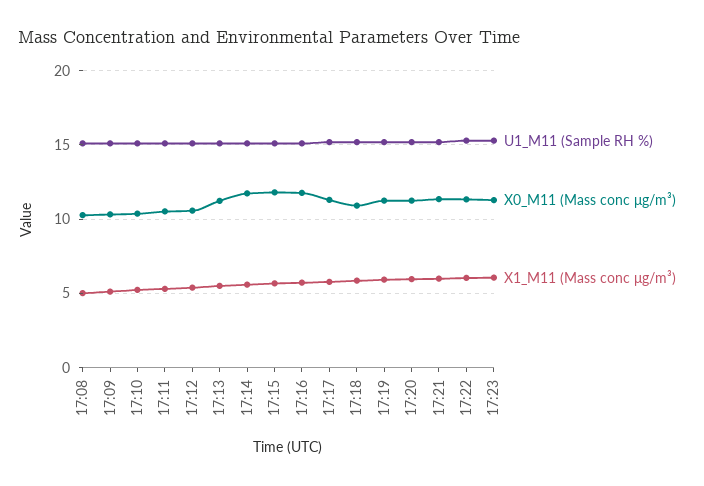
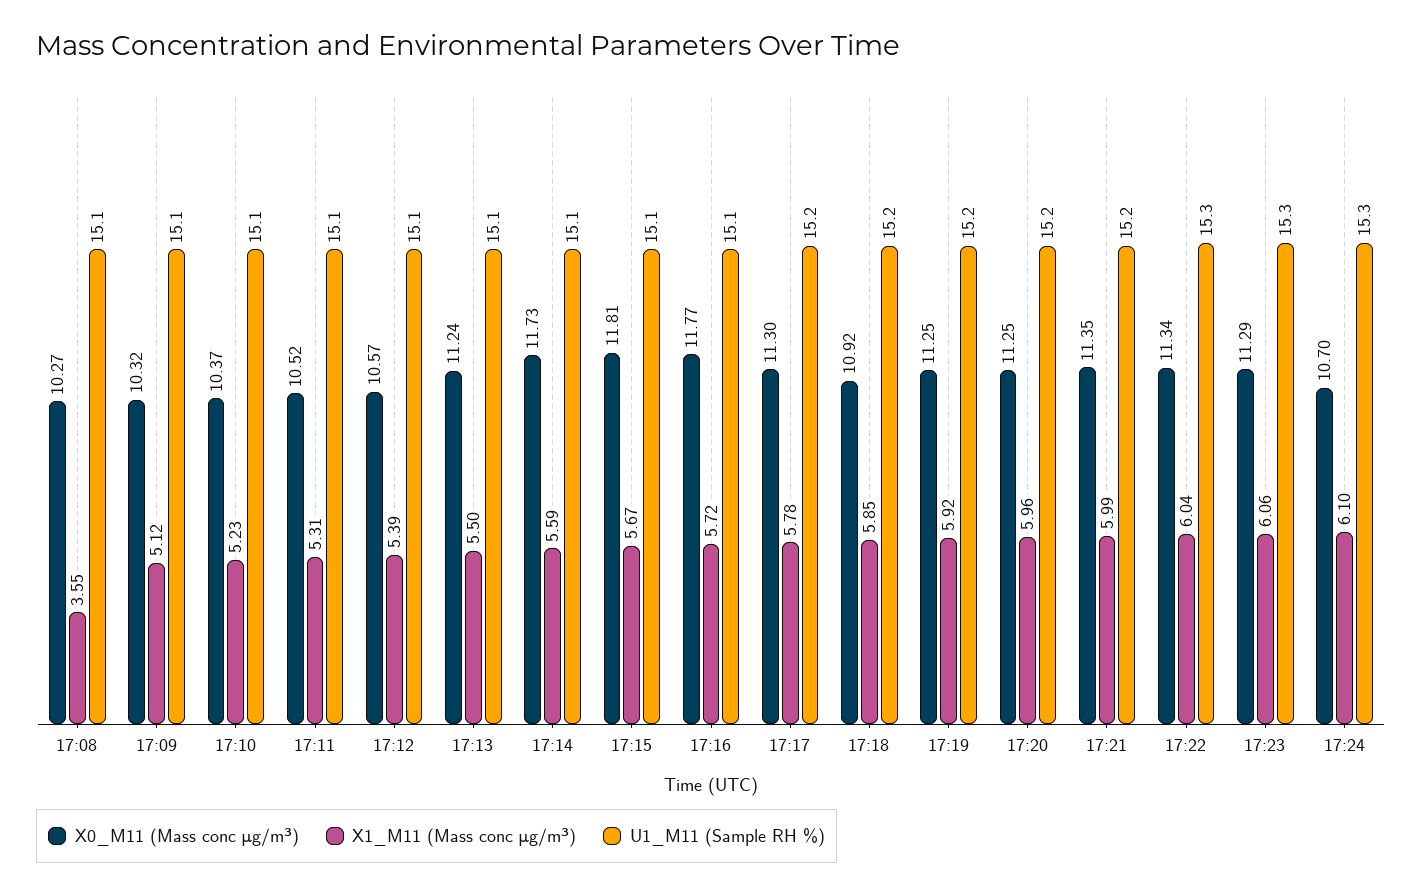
X1_M11 (Mass conc μg/m³), 17:08: 5 -> 3.55
X0_M11 (Mass conc μg/m³), 17:24: none -> 10.7
X1_M11 (Mass conc μg/m³), 17:24: none -> 6.1
U1_M11 (Sample RH %), 17:24: none -> 15.3

